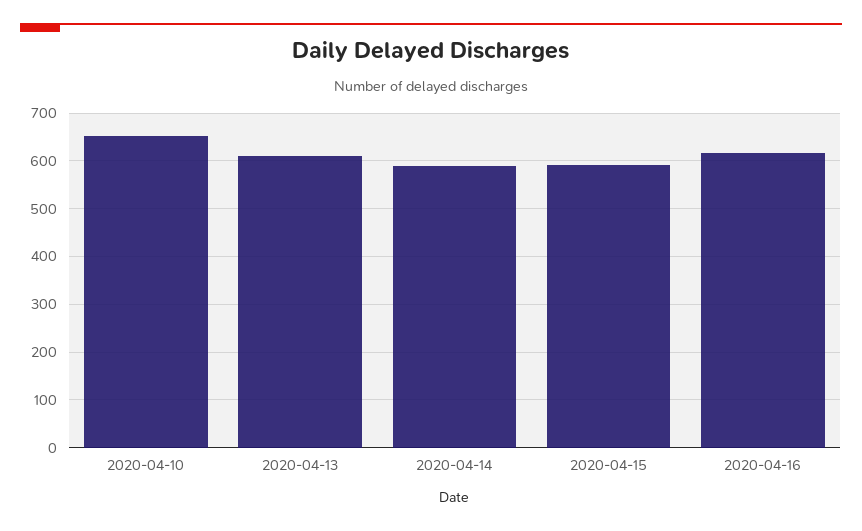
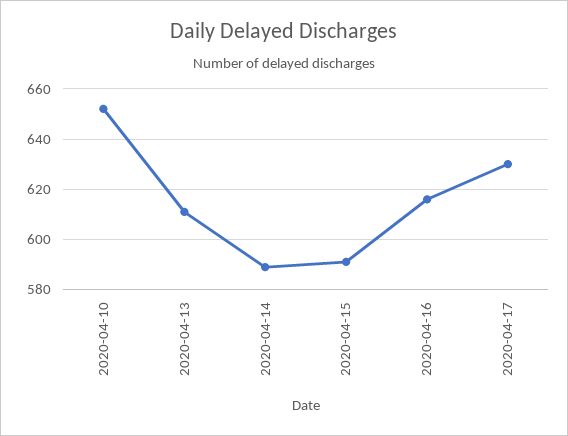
2020-04-17: none -> 630

